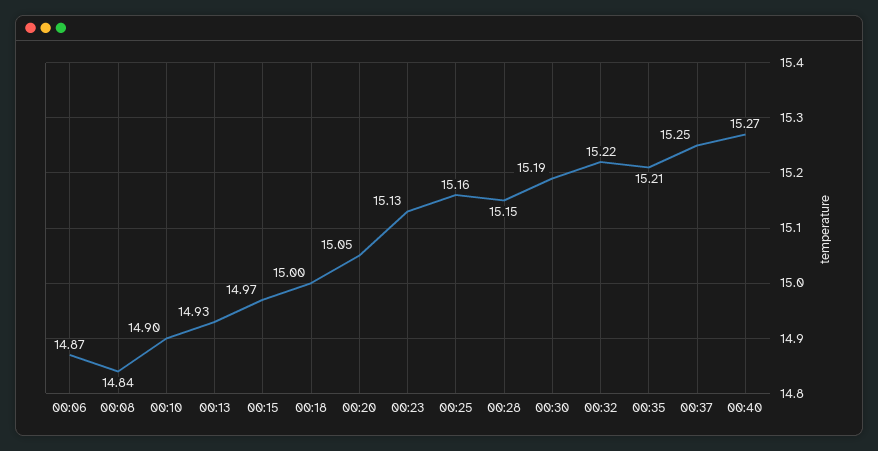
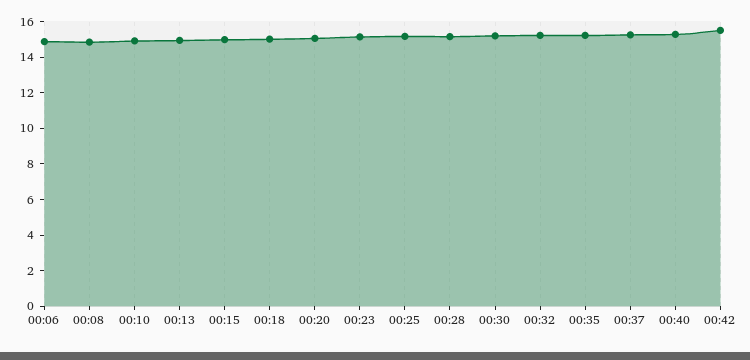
00:42: none -> 15.5

